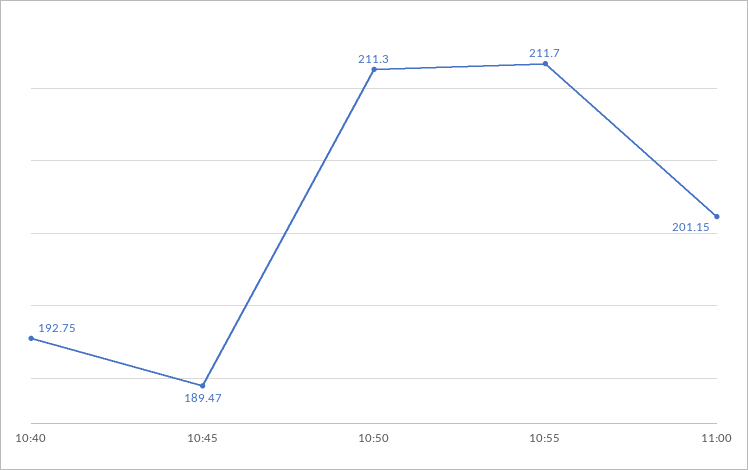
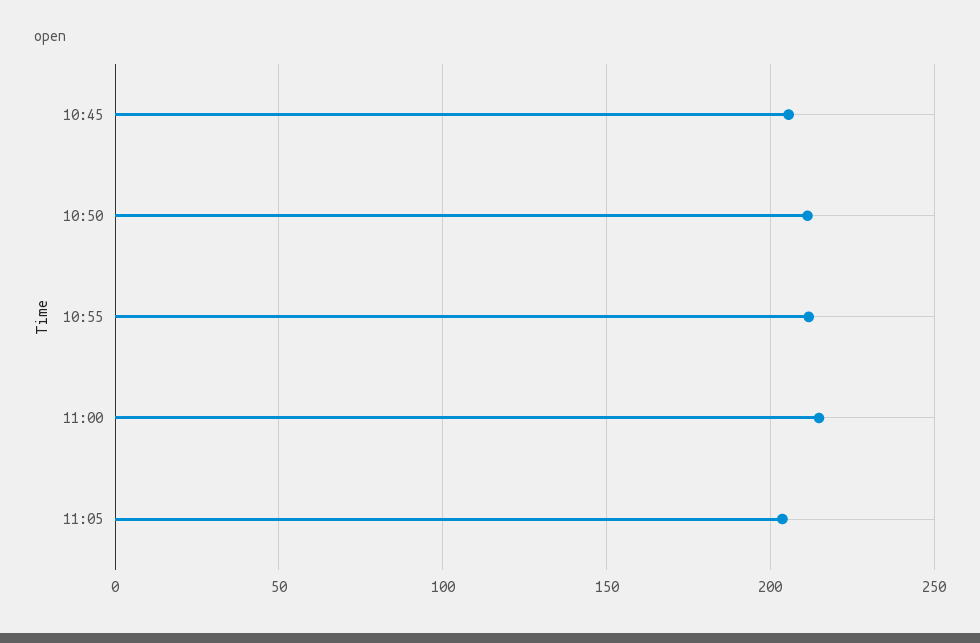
10:40: 192.75 -> none
10:45: 189.47 -> 205
11:00: 201.15 -> 215
11:05: none -> 205

